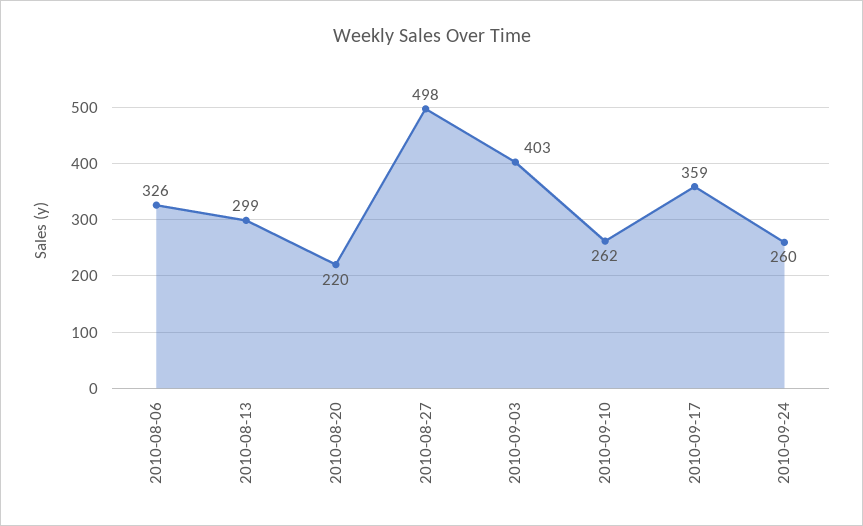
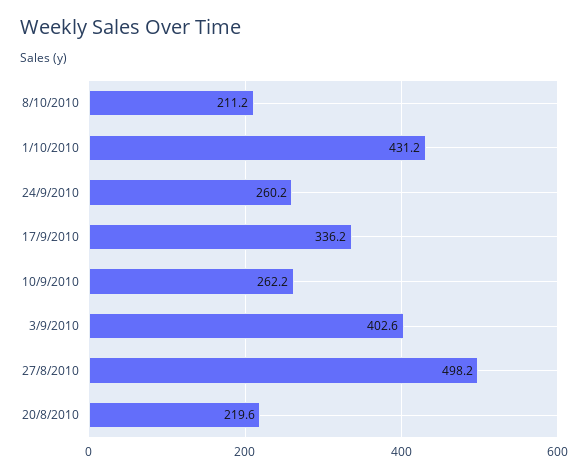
2010-08-06: 326 -> none
2010-08-13: 299 -> none
2010-09-17: 359 -> 336.2
8/10/2010: none -> 211.2
1/10/2010: none -> 431.2

